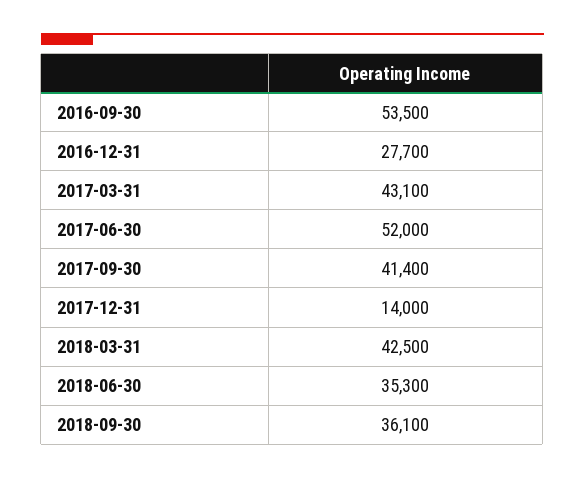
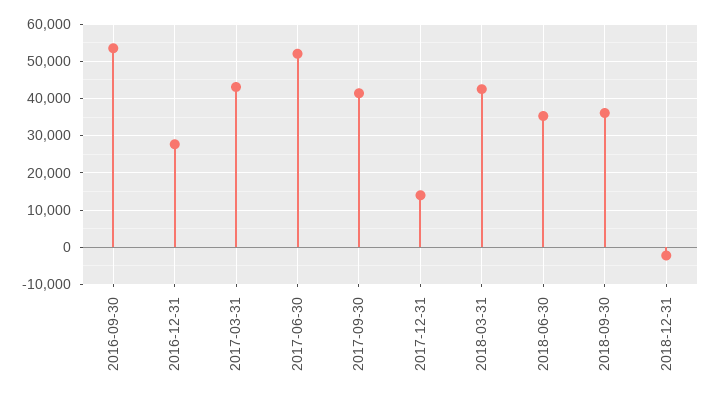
2018-12-31: none -> -2000

